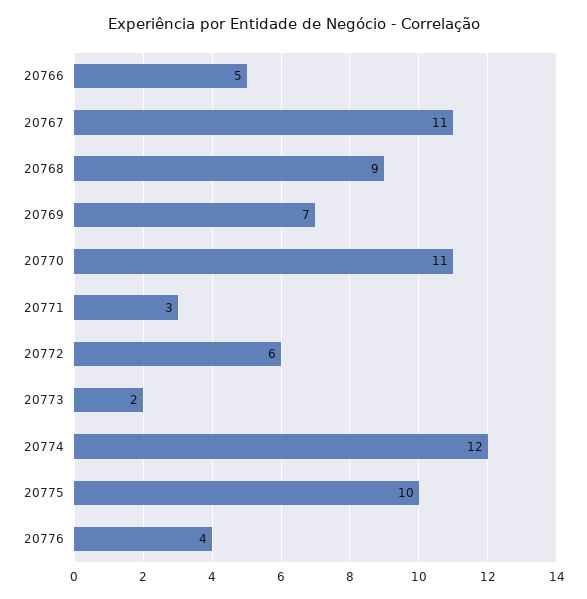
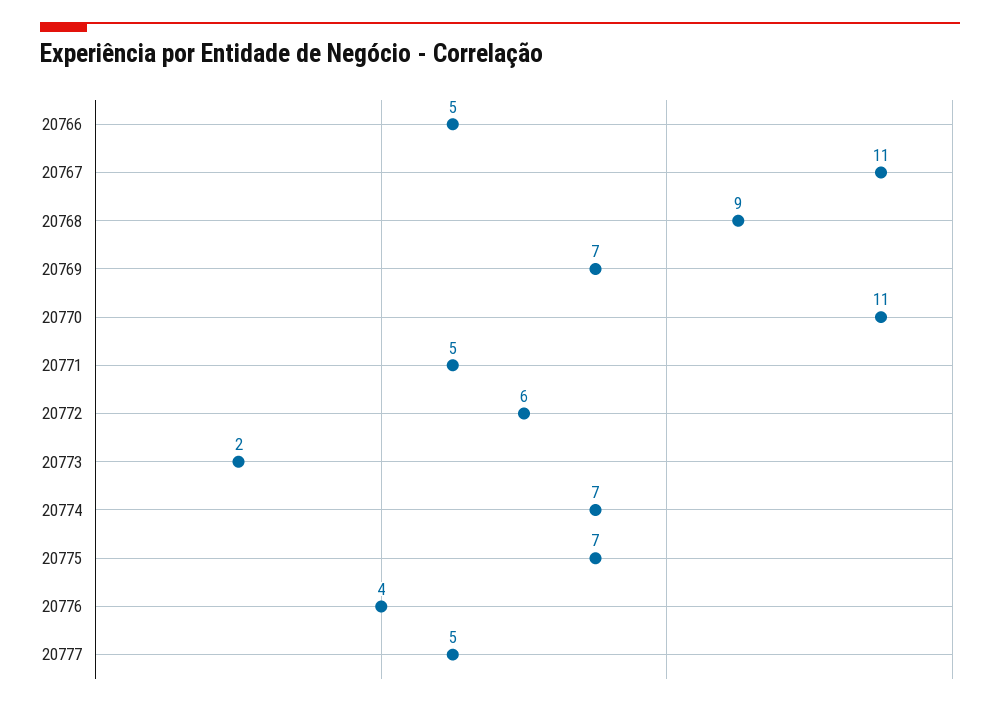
20771: 3 -> 5
20774: 12 -> 7
20775: 10 -> 7
20777: none -> 5

